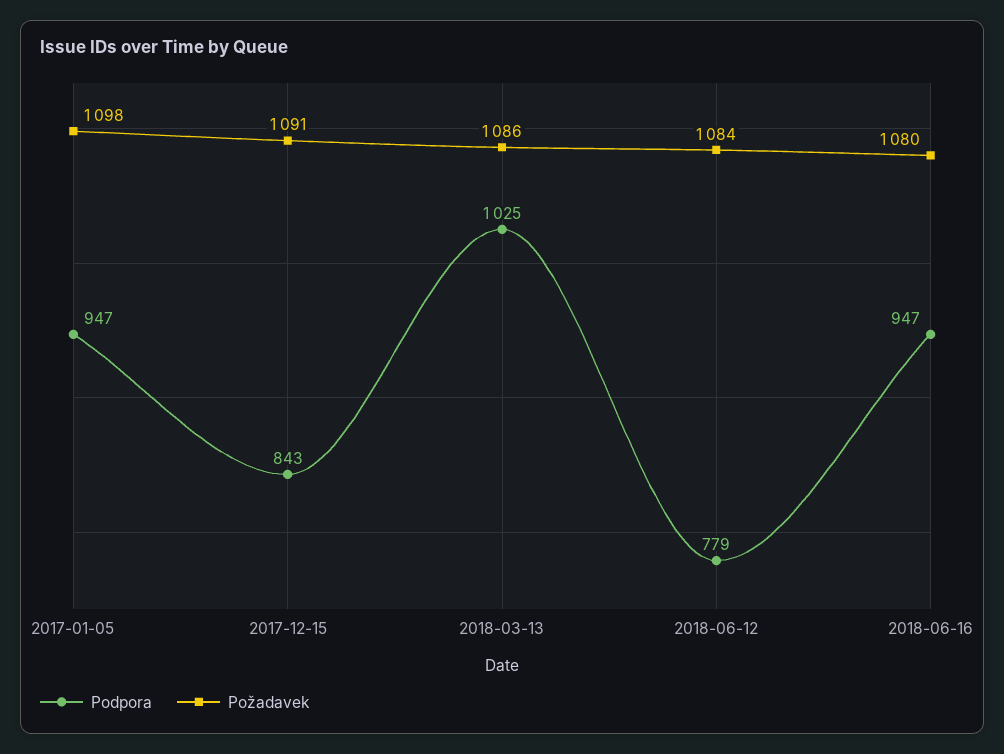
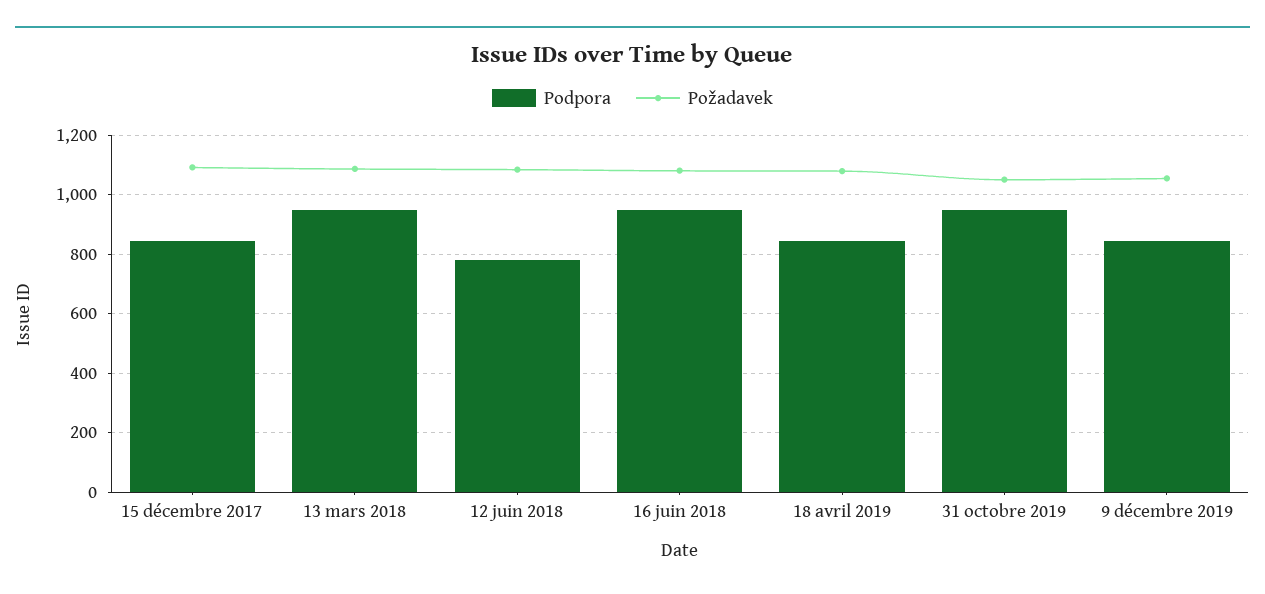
Podpora, 2017-01-05: 947 -> none
Požadavek, 2017-01-05: 1098 -> none
Podpora, 2018-03-13: 1025 -> 950
Podpora, 18 avril 2019: none -> 850
Požadavek, 18 avril 2019: none -> 1075
Podpora, 31 octobre 2019: none -> 950
Požadavek, 31 octobre 2019: none -> 1050
Podpora, 9 décembre 2019: none -> 850
Požadavek, 9 décembre 2019: none -> 1050

